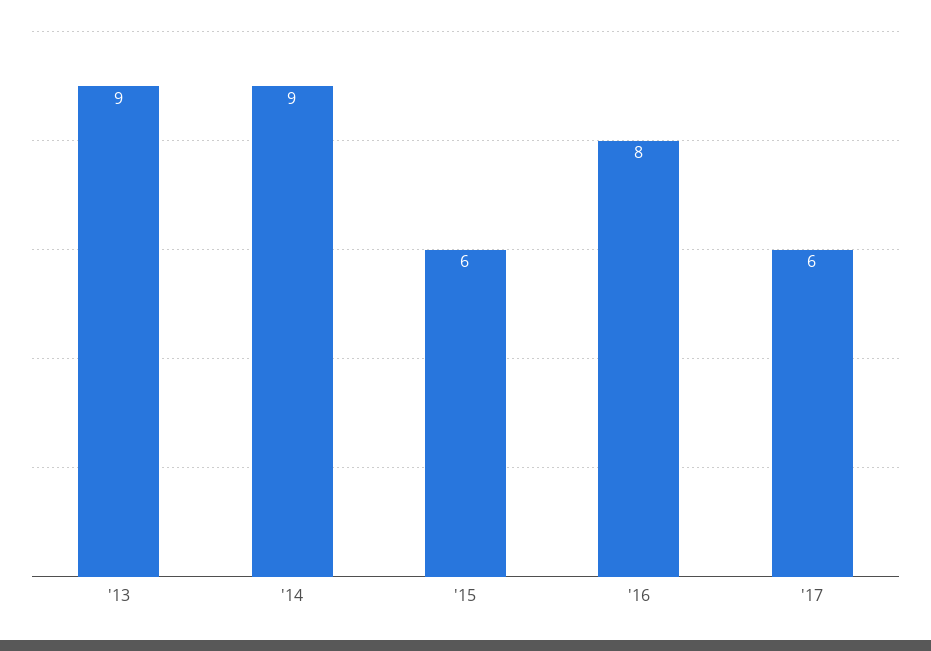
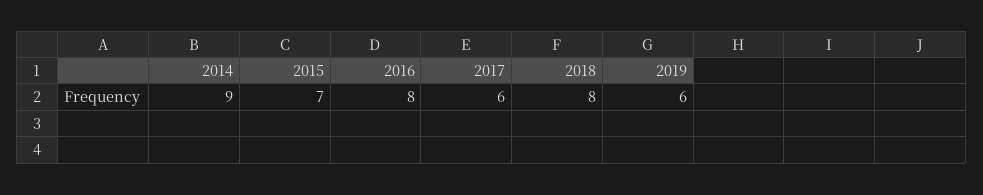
'13: 9 -> none
'15: 6 -> 7
2018: none -> 8
2019: none -> 6

